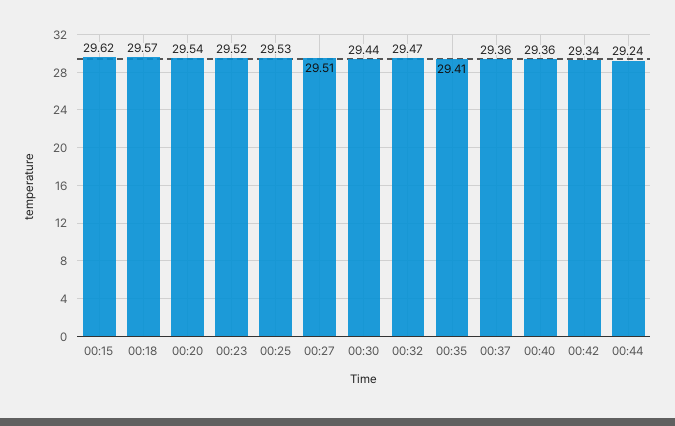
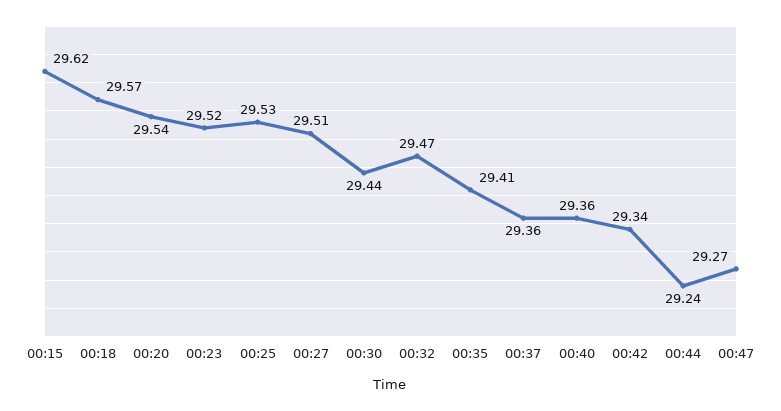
00:47: none -> 29.27

